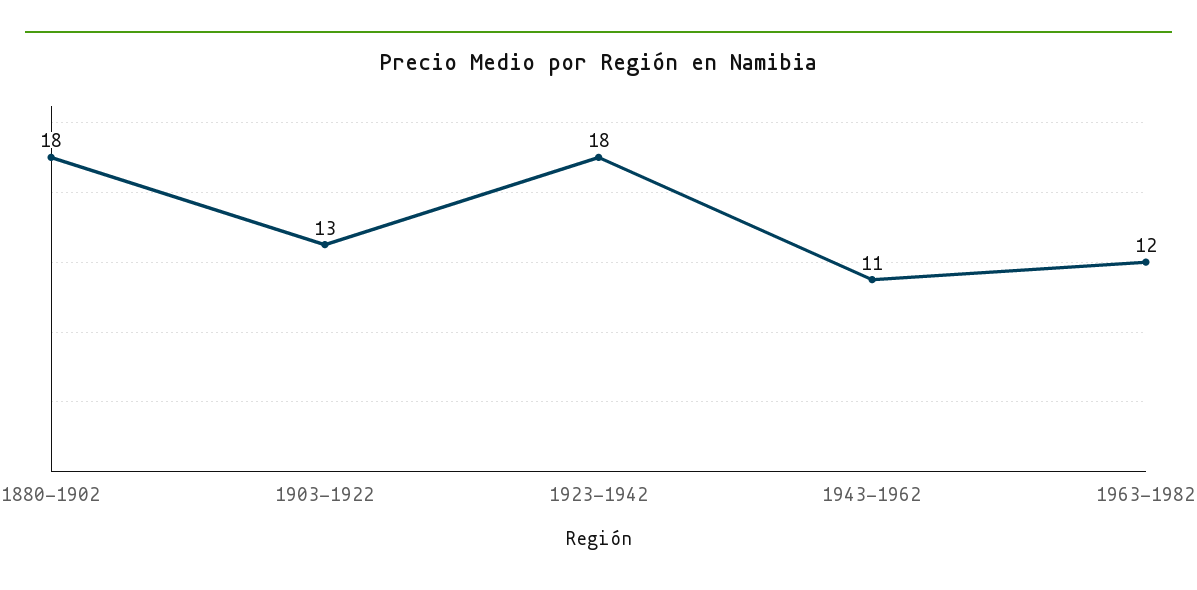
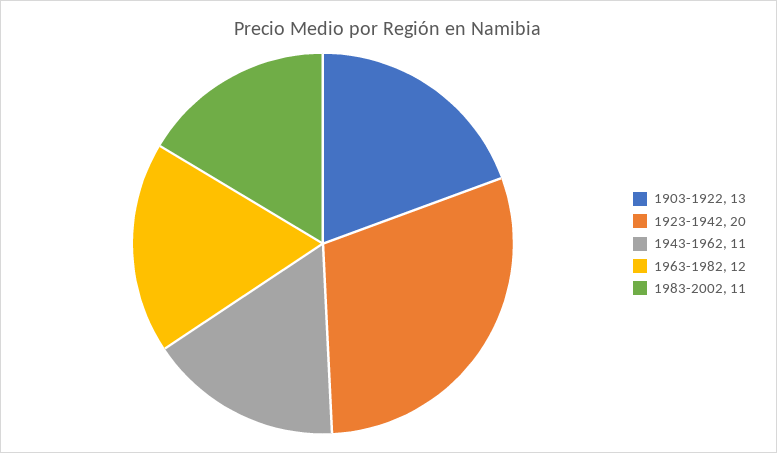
1880-1902: 18 -> none
1923-1942: 18 -> 20
1983-2002: none -> 11

